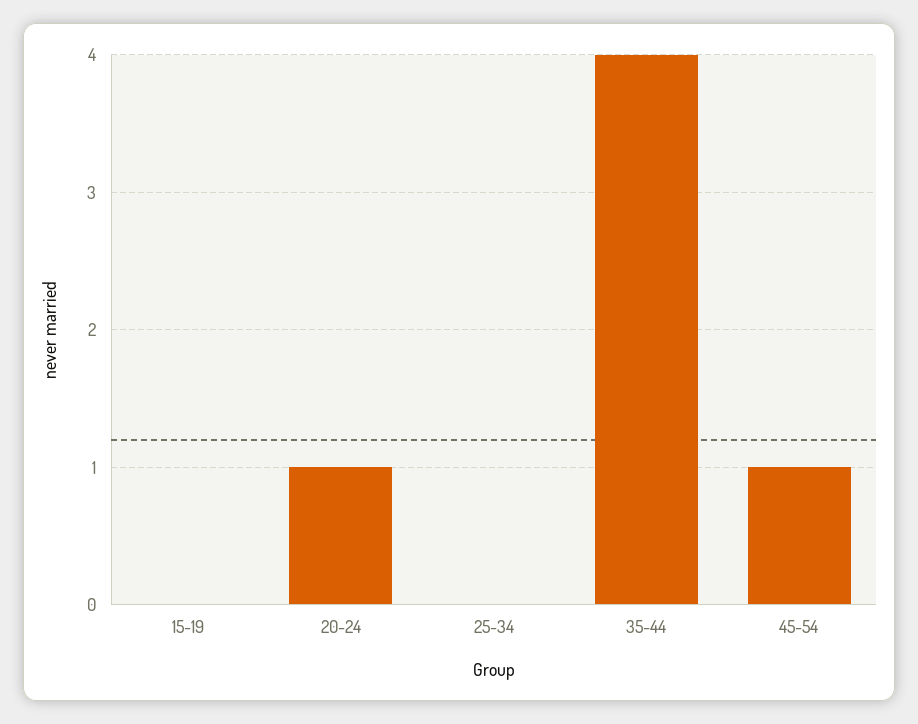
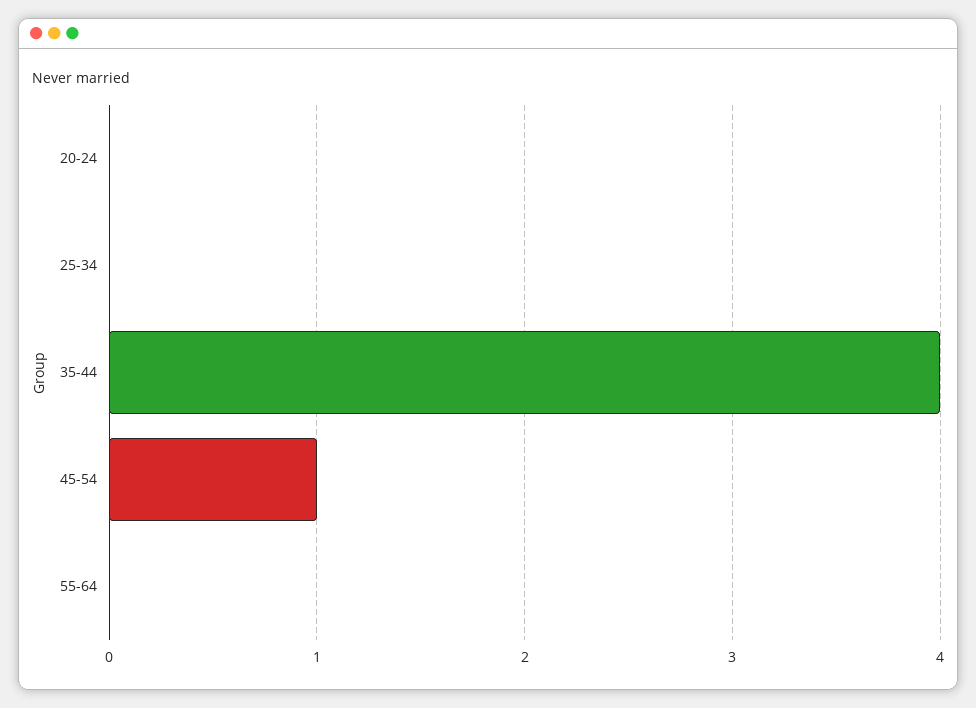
15-19: 0 -> none
20-24: 1 -> 0
55-64: none -> 0

